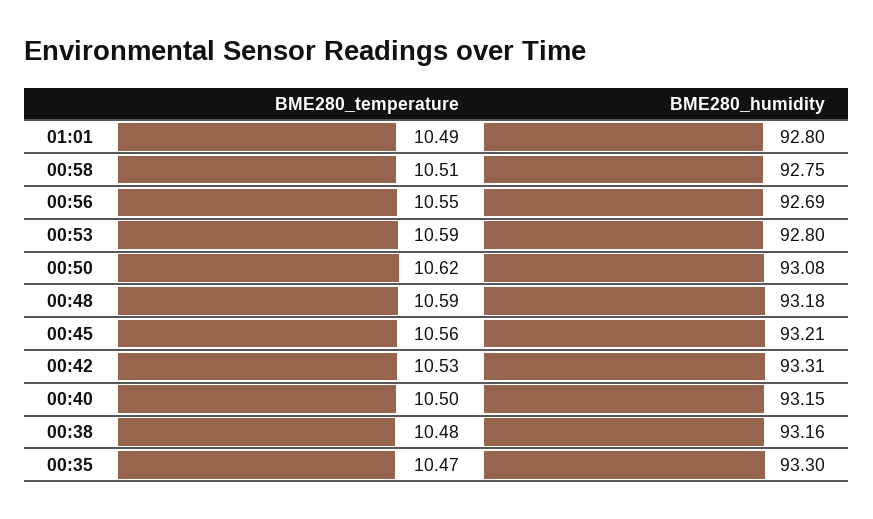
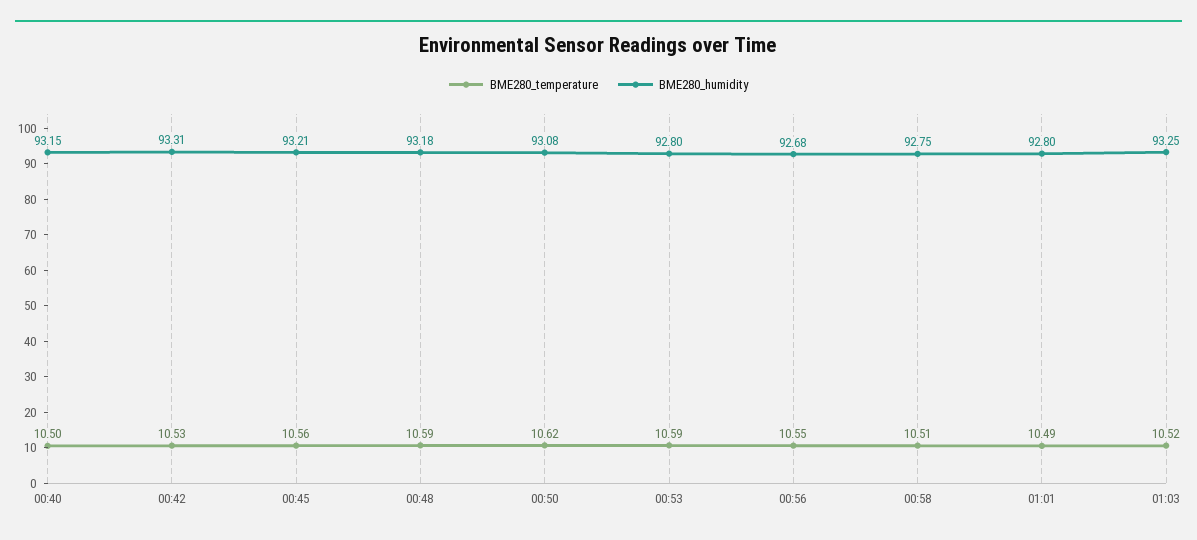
BME280_humidity, 00:56: 92.69 -> 92.68
BME280_temperature, 00:38: 10.48 -> none
BME280_humidity, 00:38: 93.16 -> none
BME280_temperature, 00:35: 10.47 -> none
BME280_humidity, 00:35: 93.3 -> none
BME280_temperature, 01:03: none -> 10.52
BME280_humidity, 01:03: none -> 93.25

